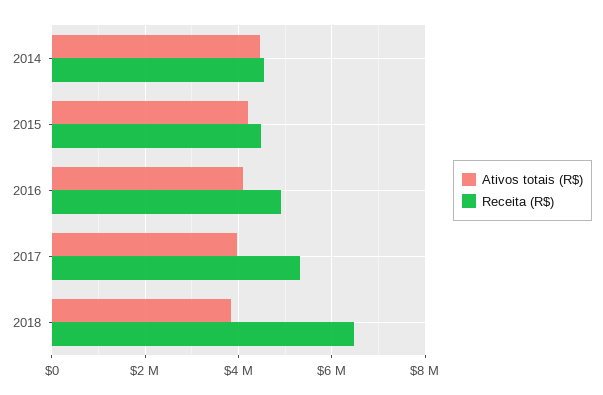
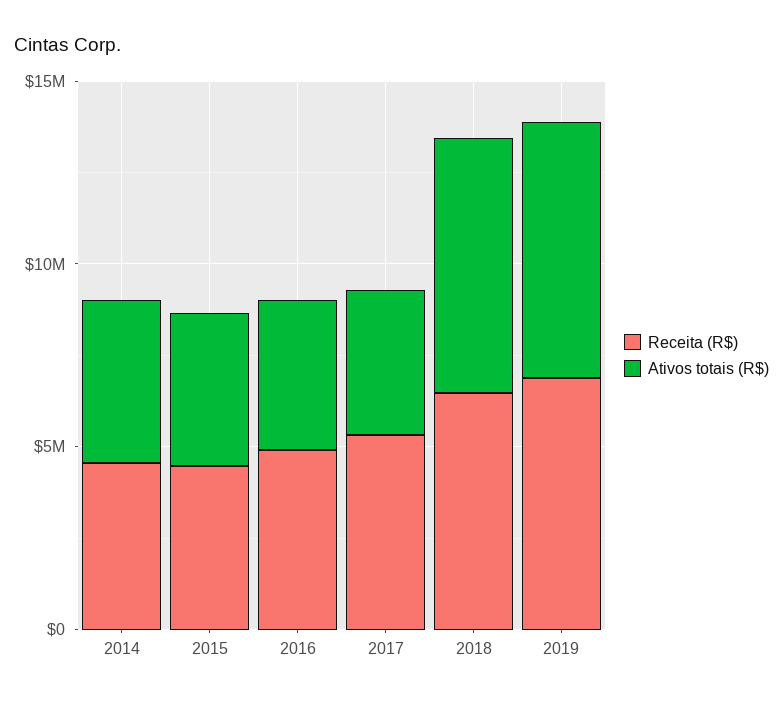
Ativos totais (R$), 2018: 3800000 -> 7000000
Receita (R$), 2019: none -> 7000000
Ativos totais (R$), 2019: none -> 7000000

